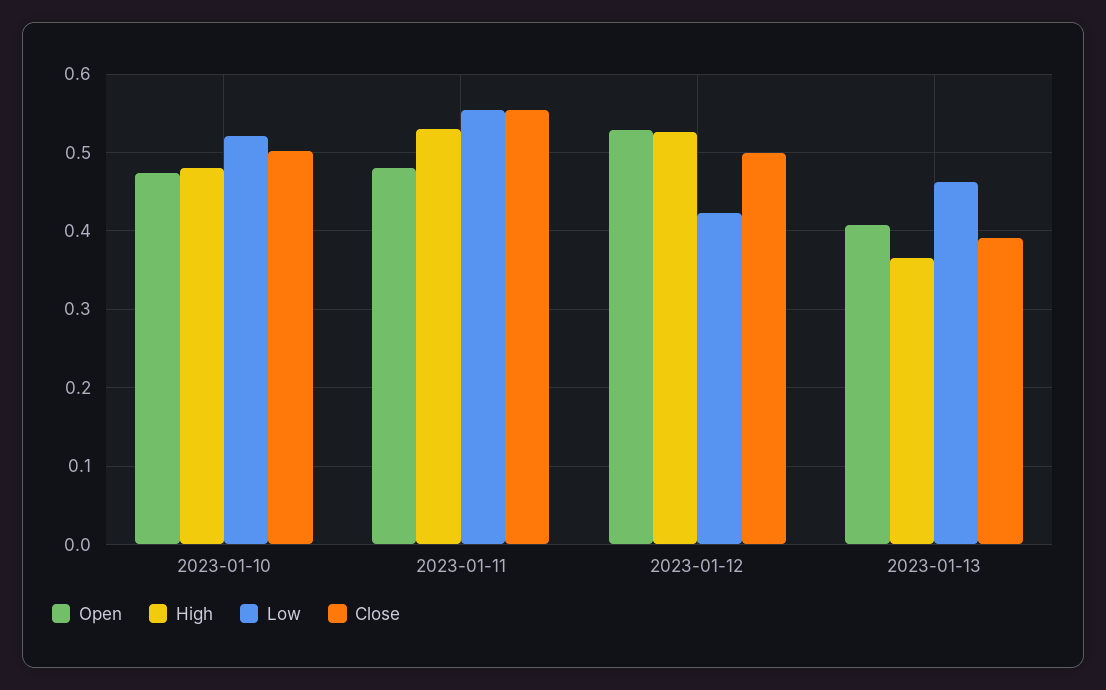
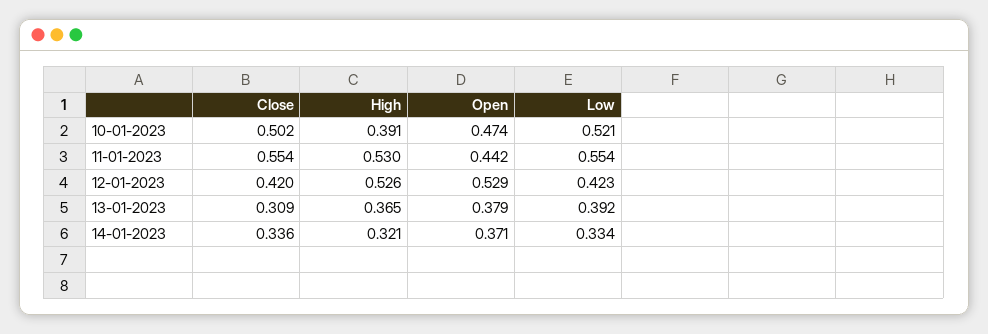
High, 2023-01-10: 0.48 -> 0.391
Open, 2023-01-11: 0.48 -> 0.442
Close, 2023-01-12: 0.5 -> 0.42
Open, 2023-01-13: 0.41 -> 0.379
Low, 2023-01-13: 0.46 -> 0.392
Close, 2023-01-13: 0.39 -> 0.309
Close, 14-01-2023: none -> 0.336
High, 14-01-2023: none -> 0.321
Open, 14-01-2023: none -> 0.371
Low, 14-01-2023: none -> 0.334

